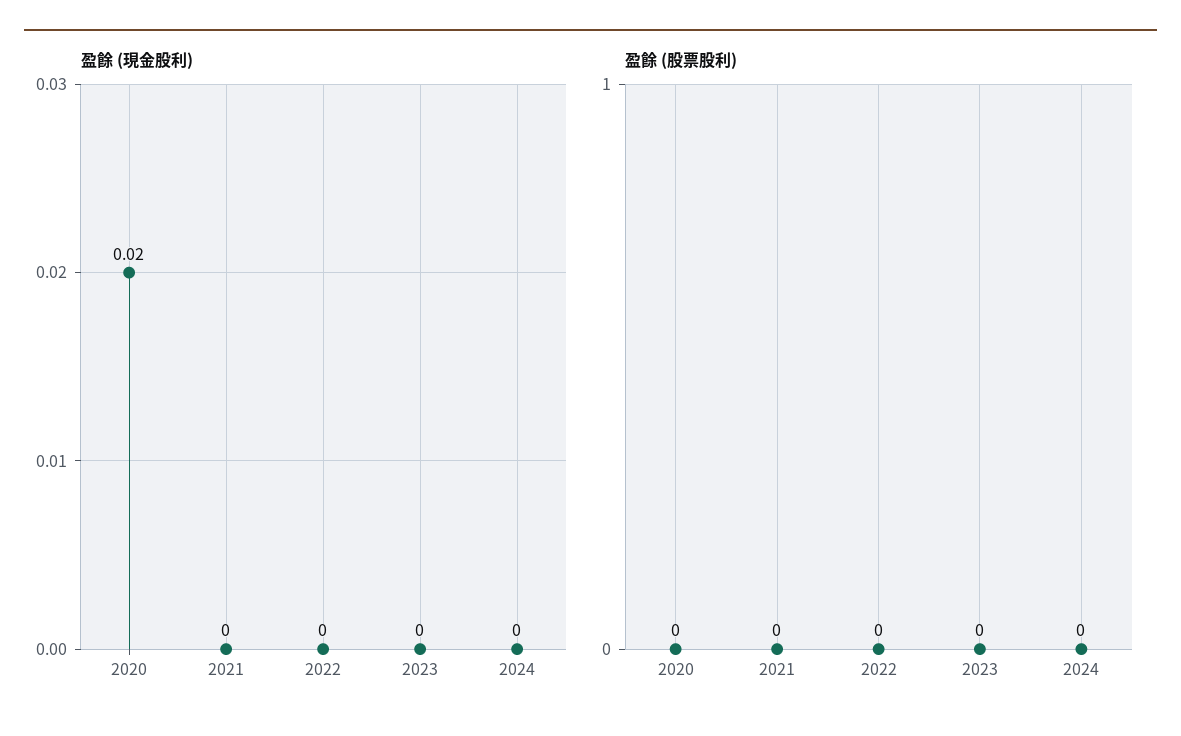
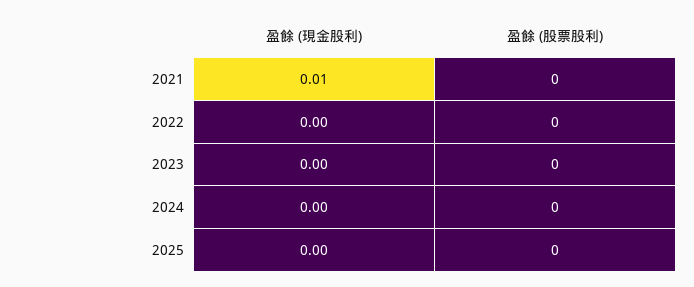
盈餘 (現金股利), 2020: 0.02 -> none
盈餘 (現金股利), 2021: 0 -> 0.01
盈餘 (股票股利), 2020: 0 -> none
盈餘 (現金股利), 2025: none -> 0
盈餘 (股票股利), 2025: none -> 0

